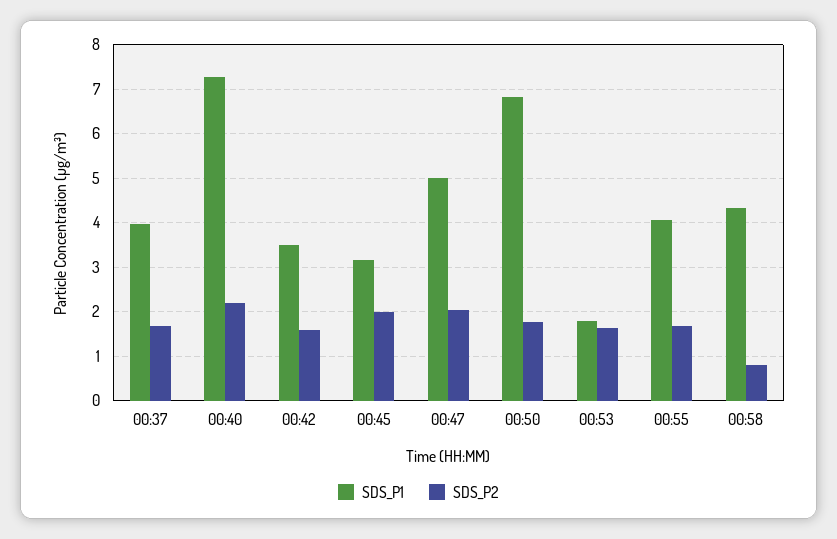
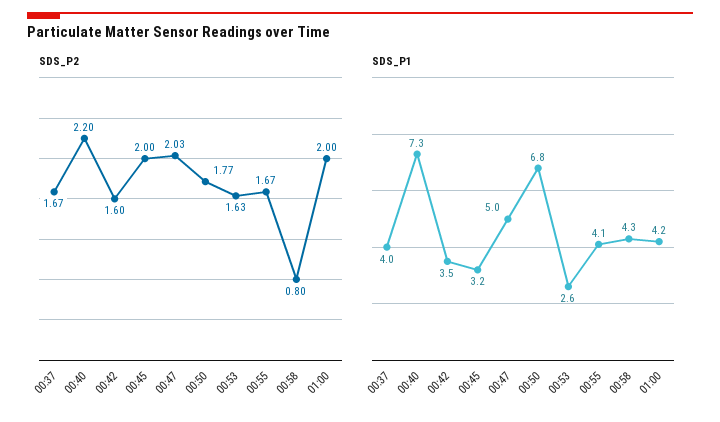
SDS_P1, 00:53: 1.8 -> 2.6
SDS_P2, 01:00: none -> 2
SDS_P1, 01:00: none -> 4.2

